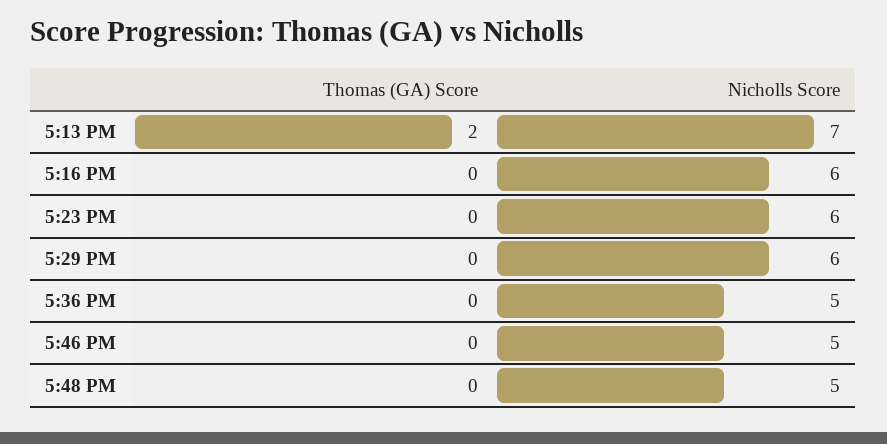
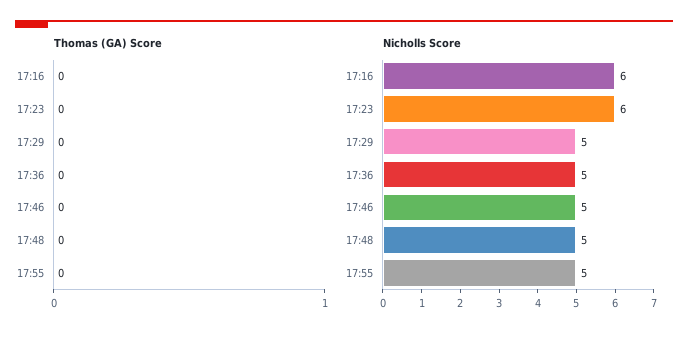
Thomas (GA) Score, 5:13 PM: 2 -> none
Nicholls Score, 5:13 PM: 7 -> none
Nicholls Score, 5:29 PM: 6 -> 5
Thomas (GA) Score, 17:55: none -> 0
Nicholls Score, 17:55: none -> 5

